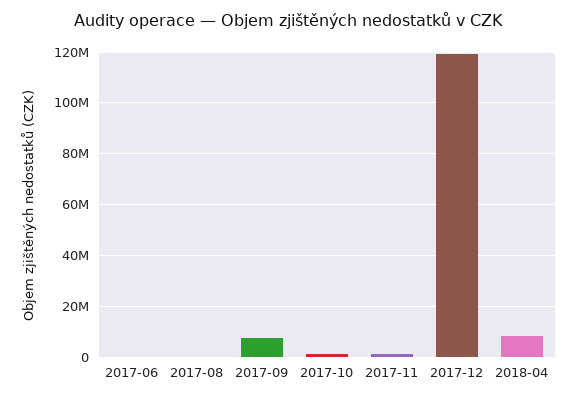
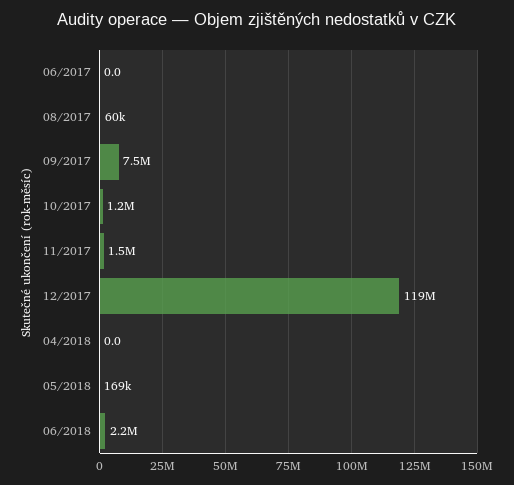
2018-04: 7500000 -> 0
05/2018: none -> 169000
06/2018: none -> 2200000

